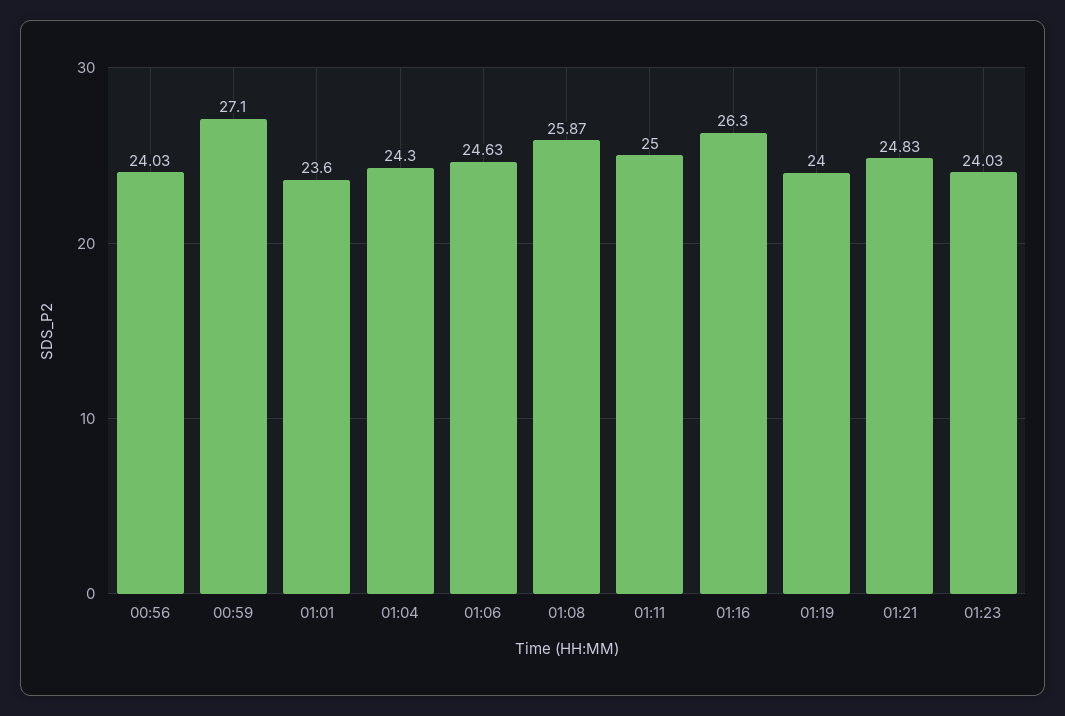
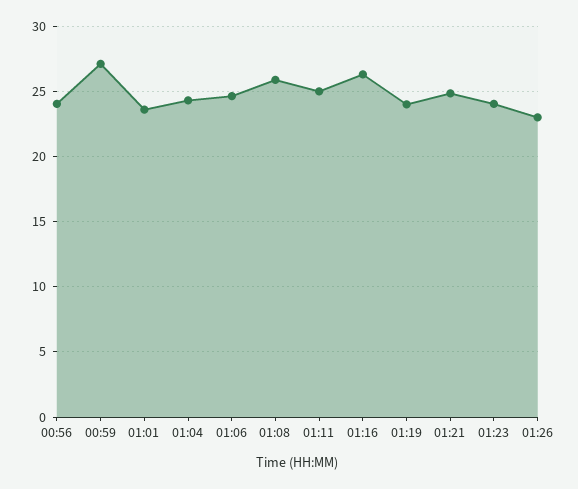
01:26: none -> 23

